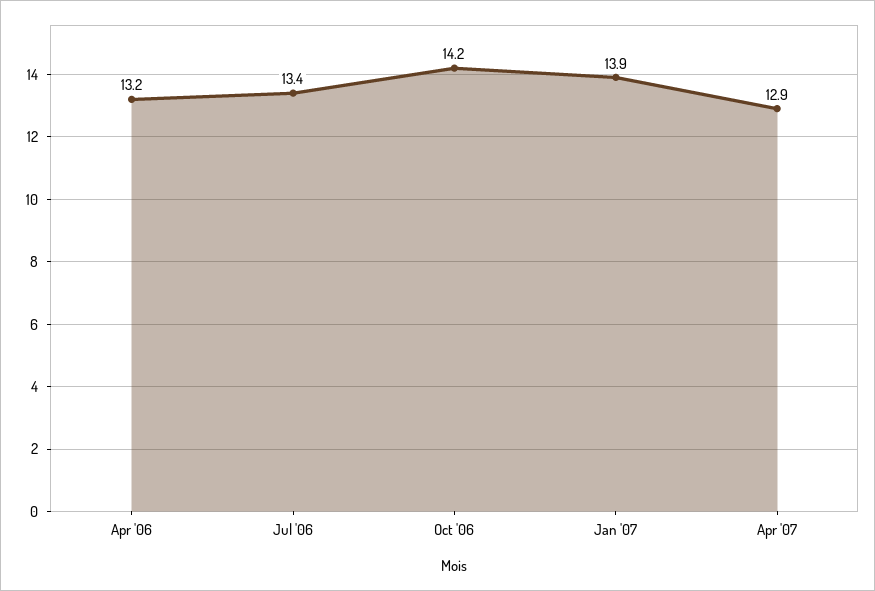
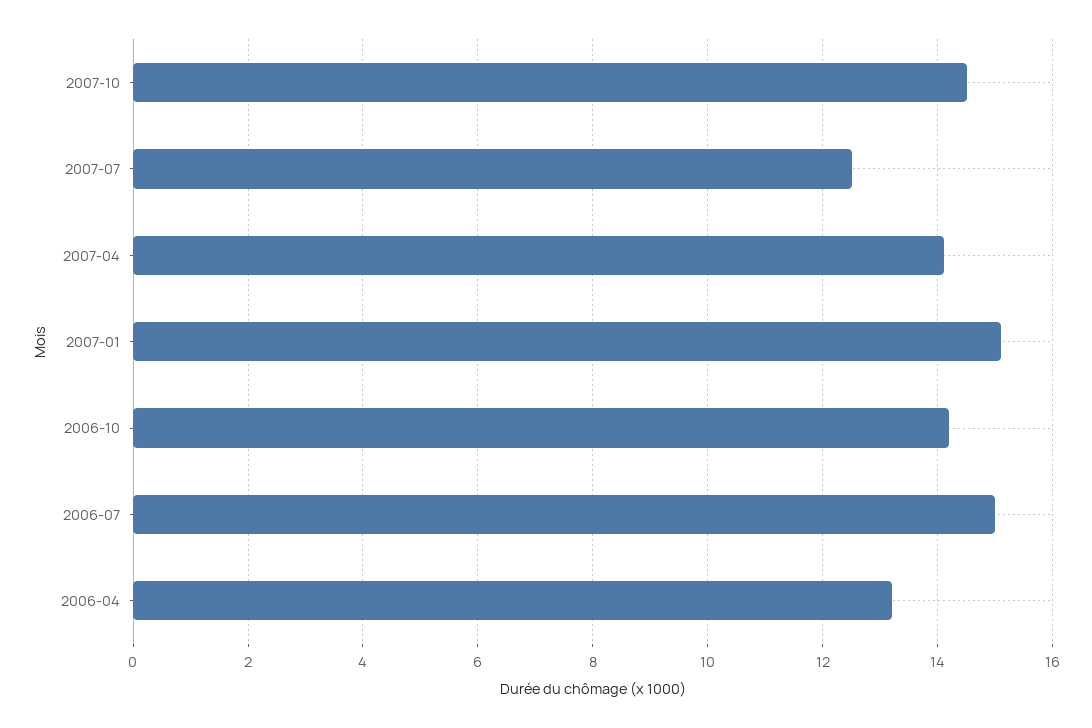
Jul '06: 13.4 -> 15
Jan '07: 13.9 -> 15
Apr '07: 12.9 -> 14
2007-10: none -> 14.5
2007-07: none -> 12.5

